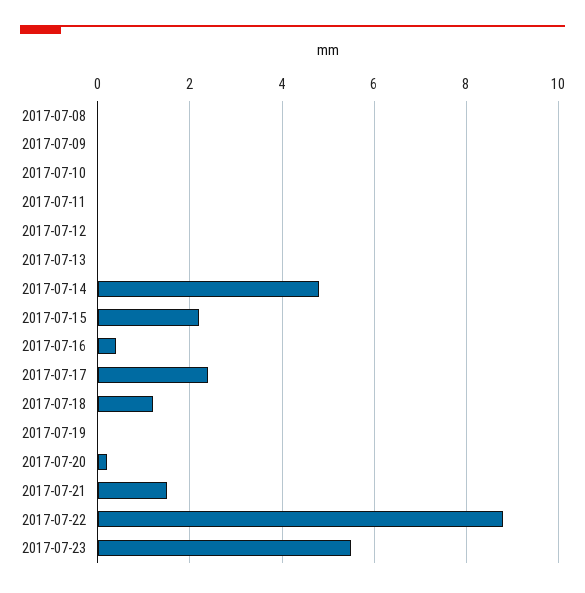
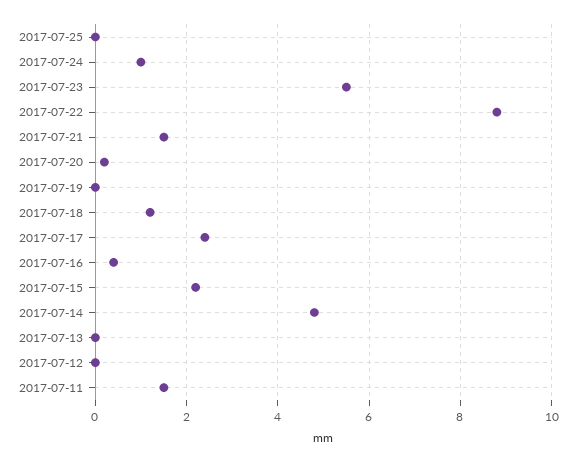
2017-07-08: 0 -> none
2017-07-09: 0 -> none
2017-07-10: 0 -> none
2017-07-11: 0 -> 1.5
2017-07-25: none -> 0
2017-07-24: none -> 1

